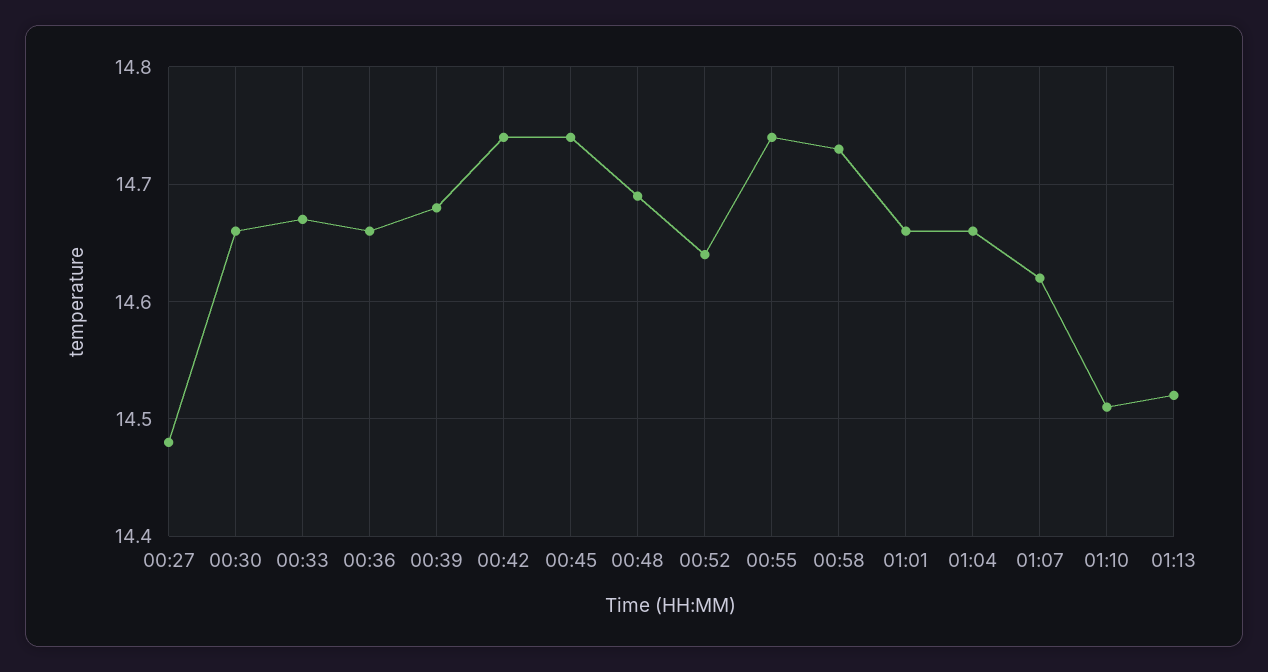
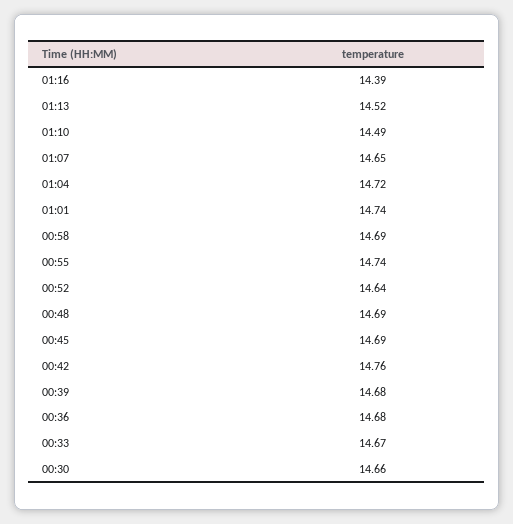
00:27: 14.48 -> none
00:36: 14.66 -> 14.68
00:42: 14.74 -> 14.76
00:45: 14.74 -> 14.69
00:58: 14.73 -> 14.69
01:01: 14.66 -> 14.74
01:04: 14.66 -> 14.72
01:07: 14.62 -> 14.65
01:10: 14.51 -> 14.49
01:16: none -> 14.39

